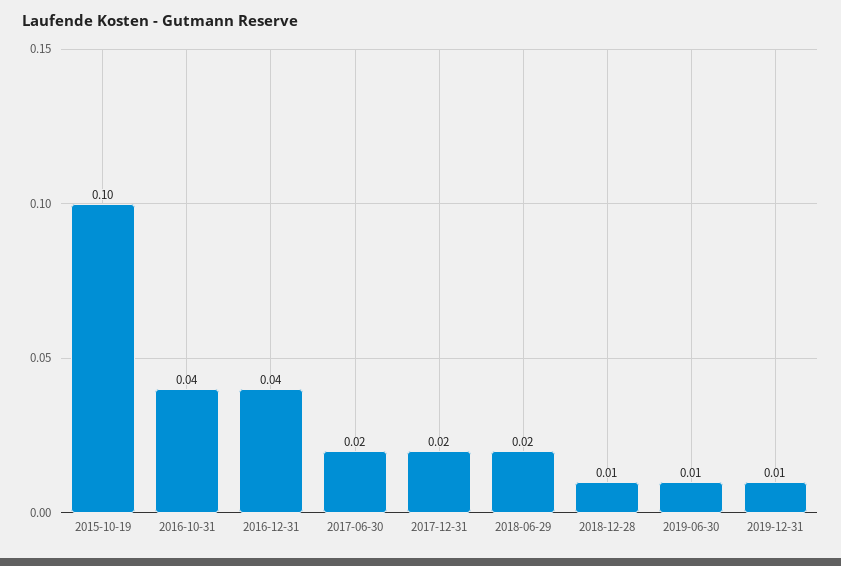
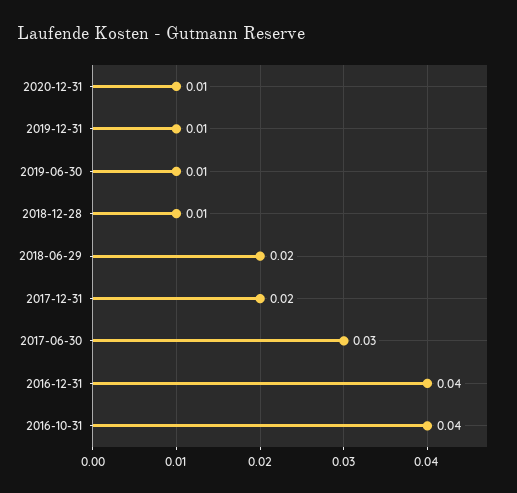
2015-10-19: 0.1 -> none
2017-06-30: 0.02 -> 0.03
2020-12-31: none -> 0.01

